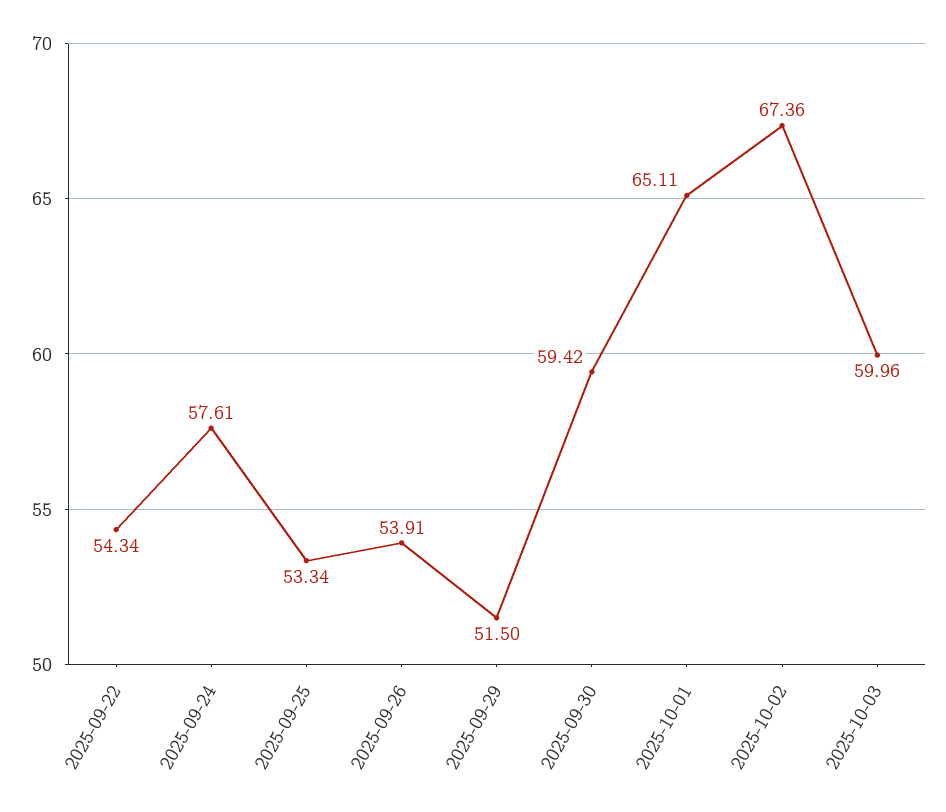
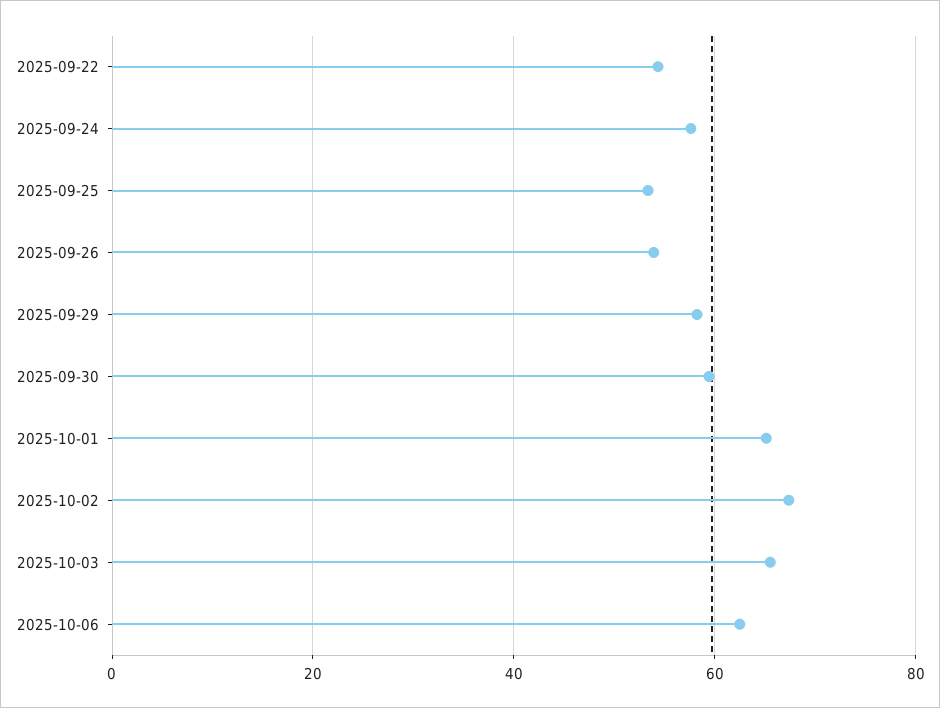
2025-09-29: 51.5 -> 58
2025-10-03: 59.96 -> 66
2025-10-06: none -> 62

